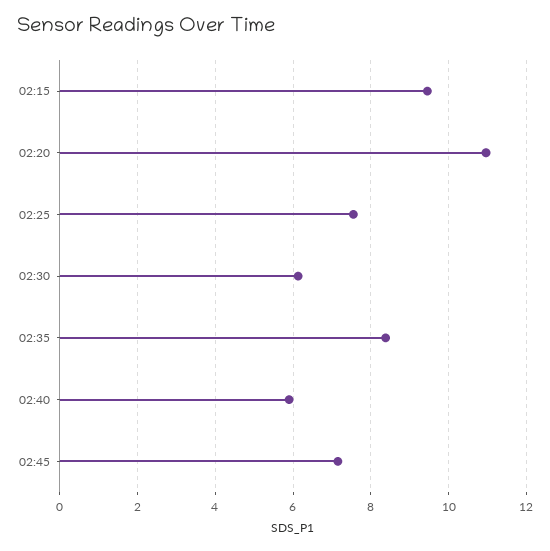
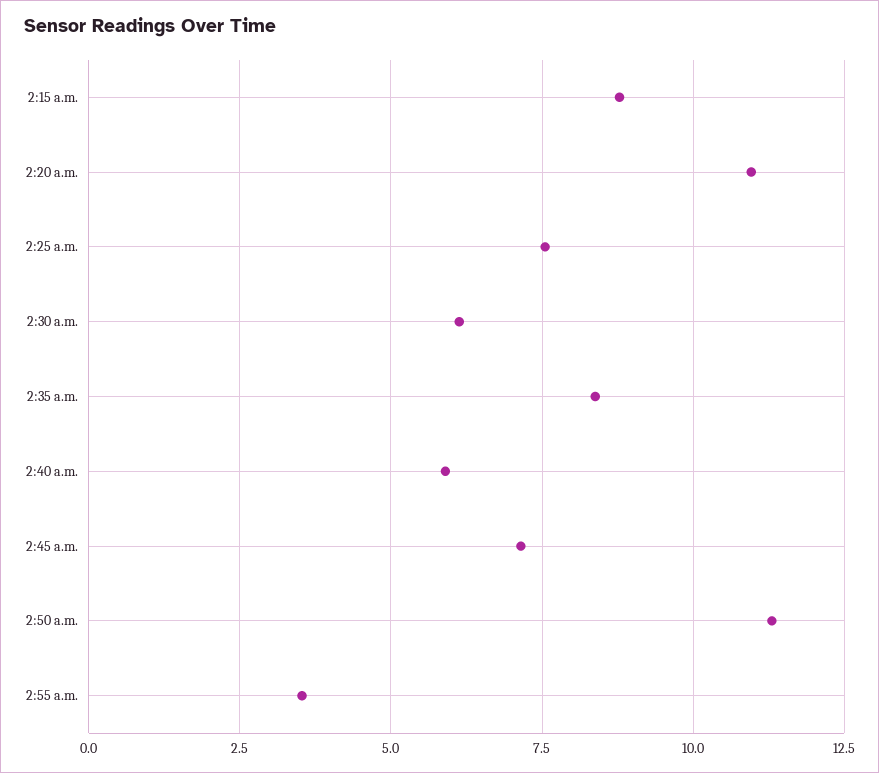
02:15: 9.4 -> 8.75
2:50 a.m.: none -> 11.25
2:55 a.m.: none -> 3.5

